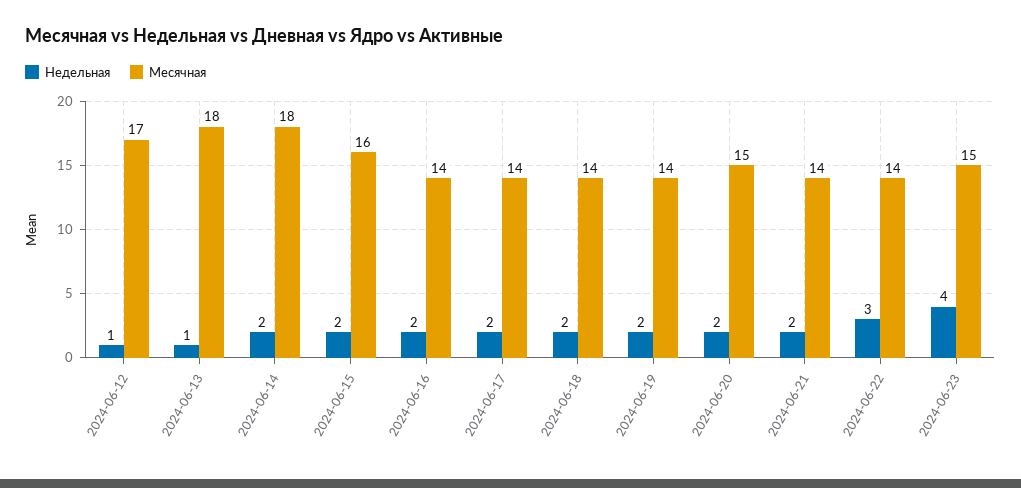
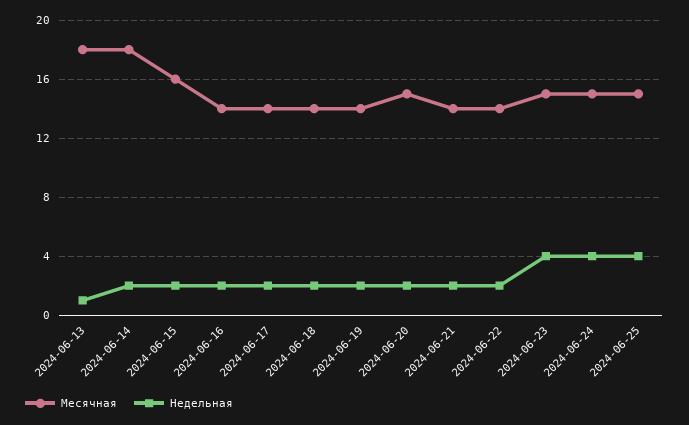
Недельная, 2024-06-12: 1 -> none
Месячная, 2024-06-12: 17 -> none
Недельная, 2024-06-22: 3 -> 2
Месячная, 2024-06-24: none -> 15
Недельная, 2024-06-24: none -> 4
Месячная, 2024-06-25: none -> 15
Недельная, 2024-06-25: none -> 4

